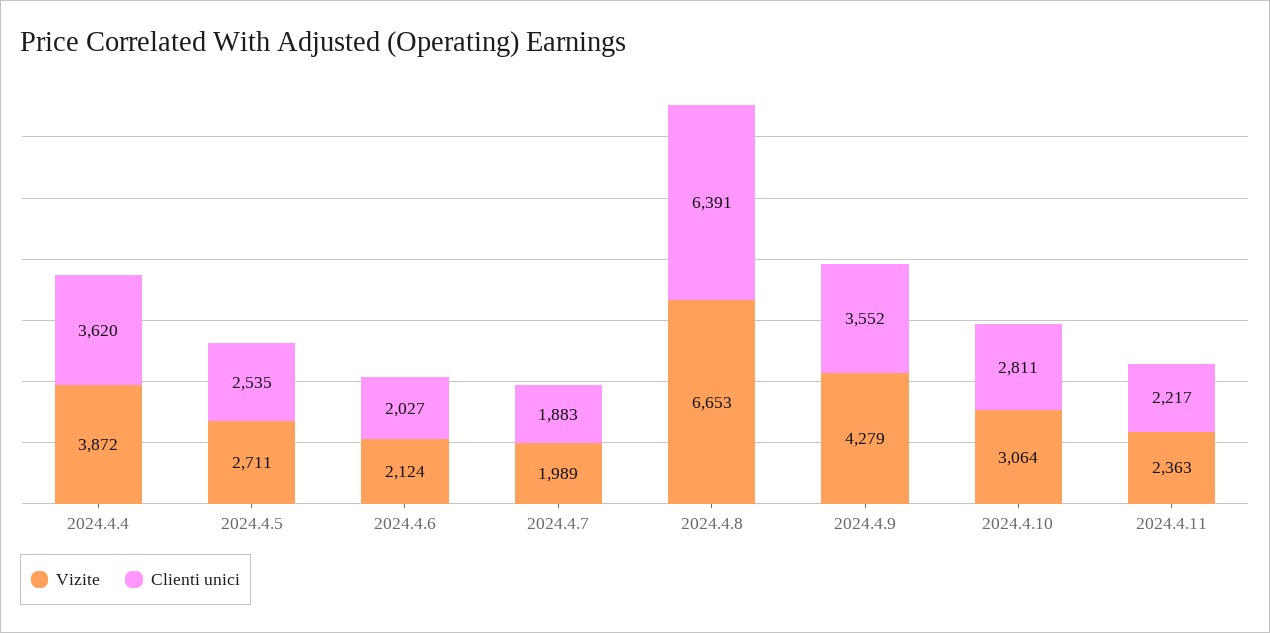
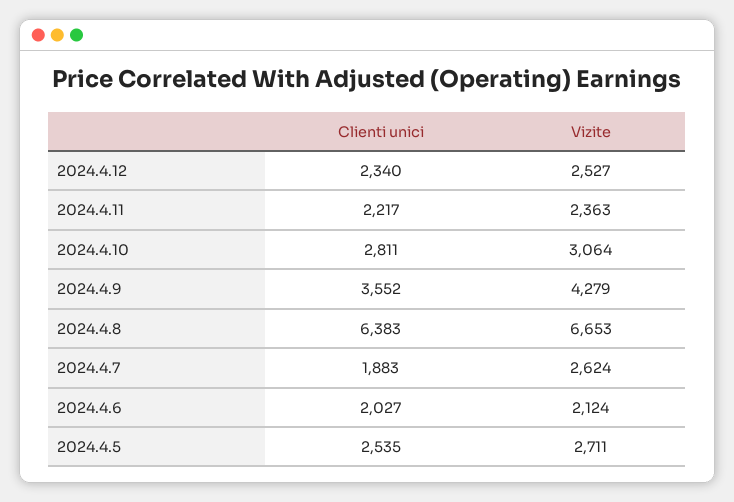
Vizite, 2024.4.4: 3872 -> none
Clienti unici, 2024.4.4: 3620 -> none
Vizite, 2024.4.7: 1989 -> 2624
Clienti unici, 2024.4.8: 6391 -> 6383
Clienti unici, 2024.4.12: none -> 2340
Vizite, 2024.4.12: none -> 2527

